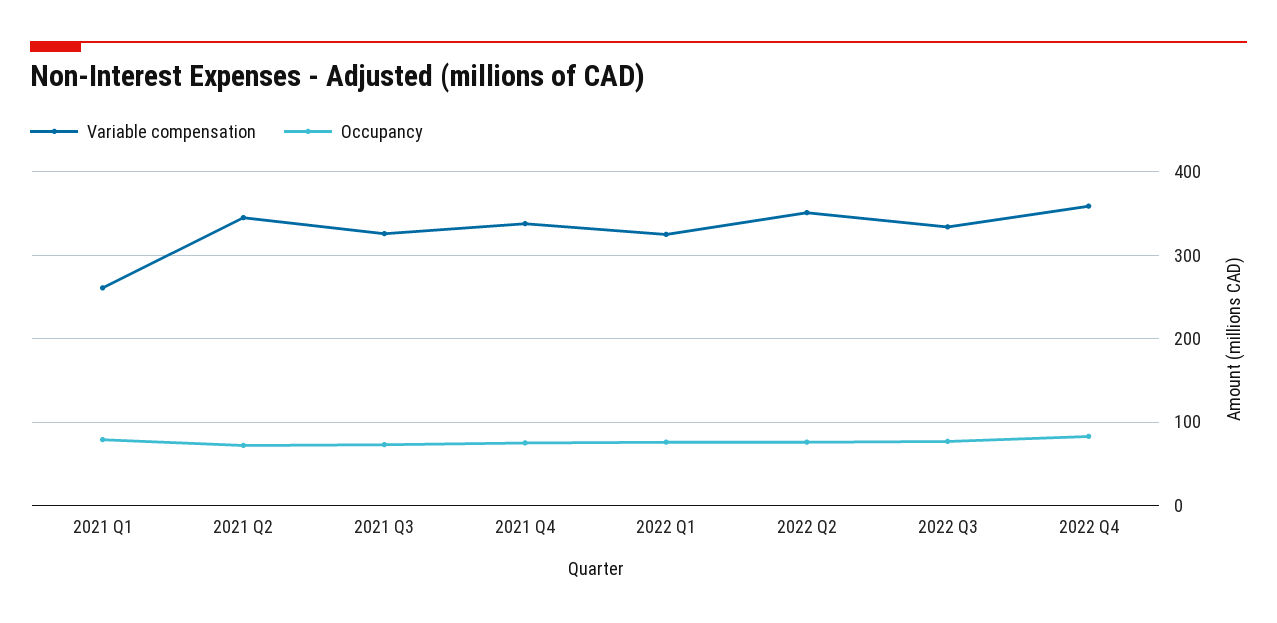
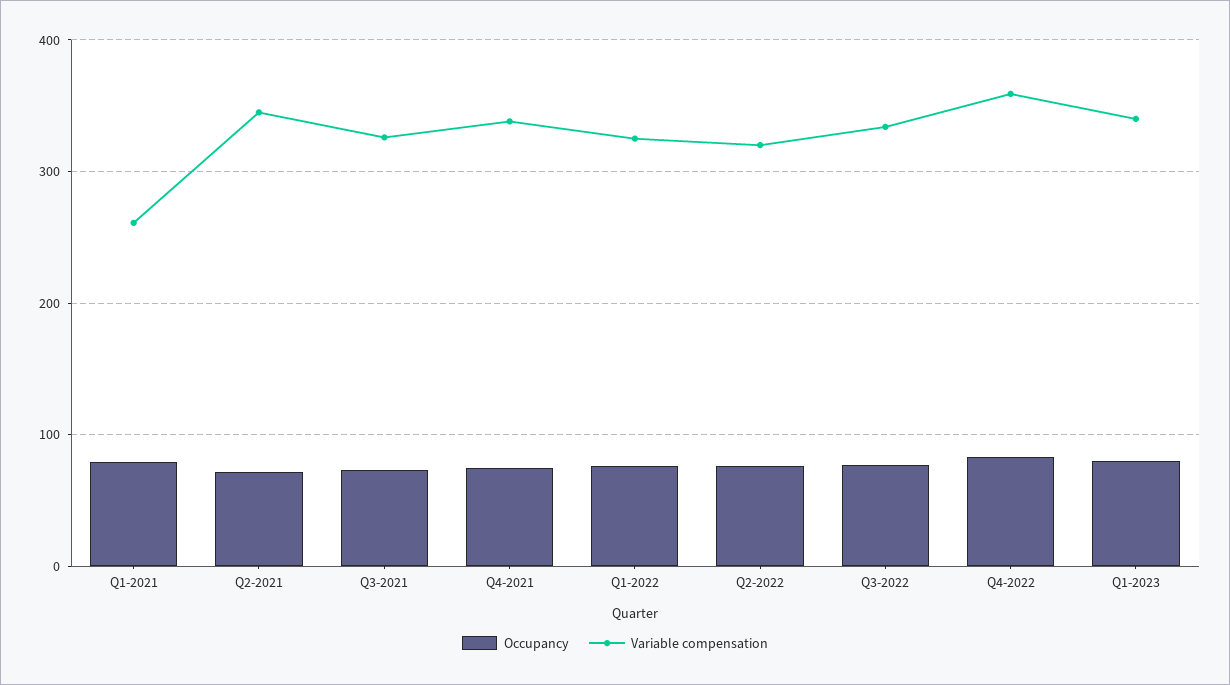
Variable compensation, 2022 Q2: 350 -> 320
Occupancy, Q1-2023: none -> 80
Variable compensation, Q1-2023: none -> 340

